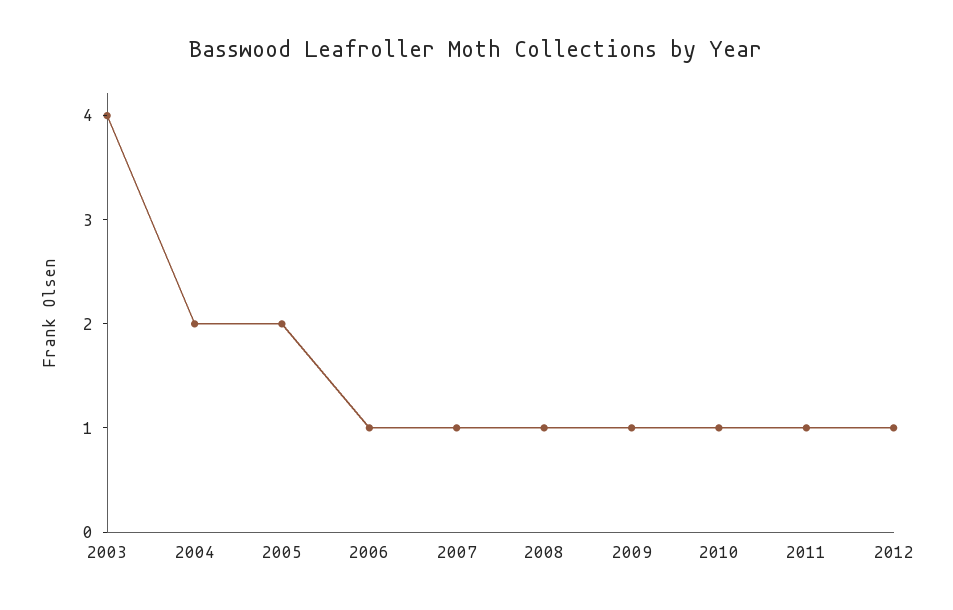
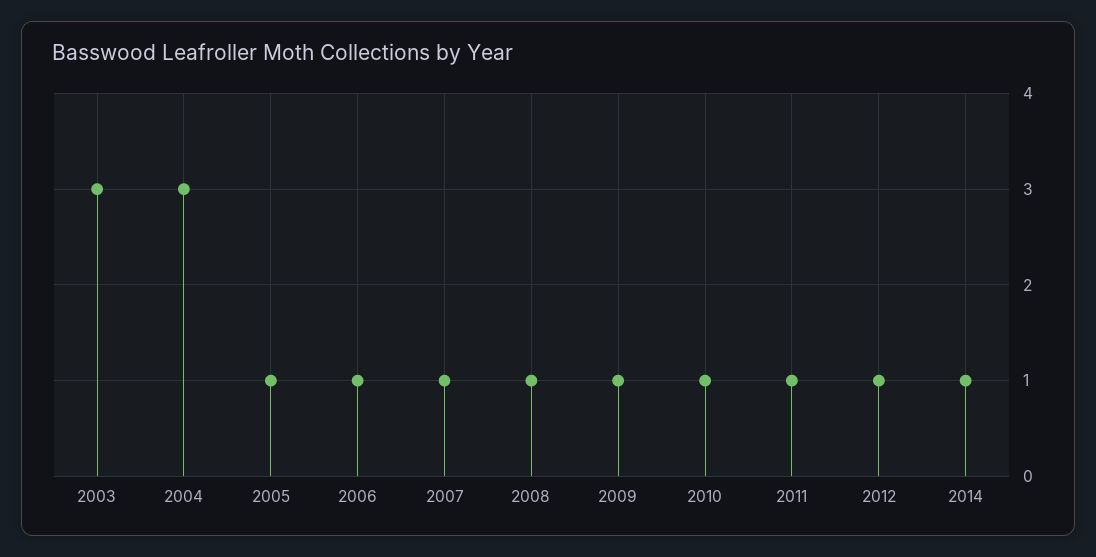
2003: 4 -> 3
2004: 2 -> 3
2005: 2 -> 1
2014: none -> 1

